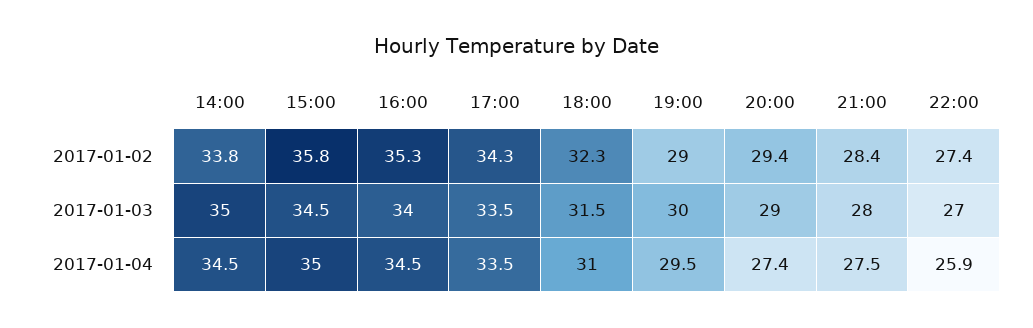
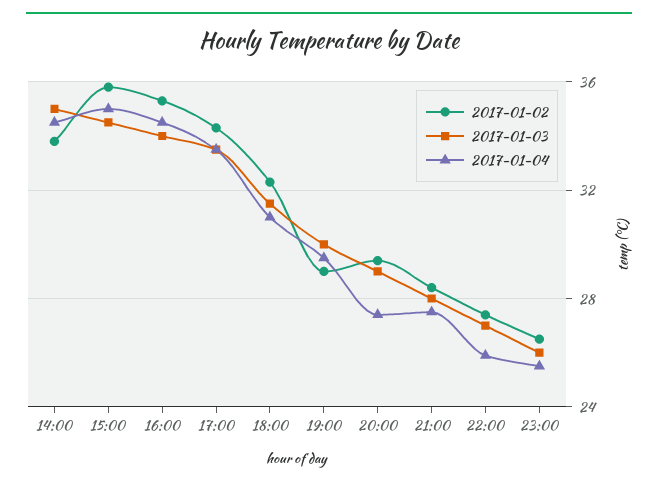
2017-01-02, 23:00: none -> 26.5
2017-01-03, 23:00: none -> 26
2017-01-04, 23:00: none -> 25.5

